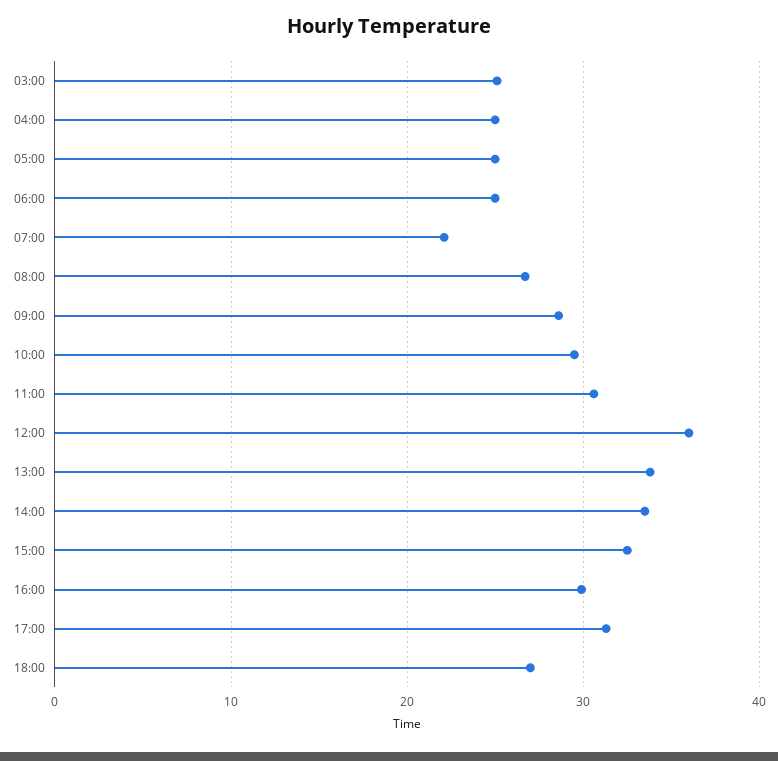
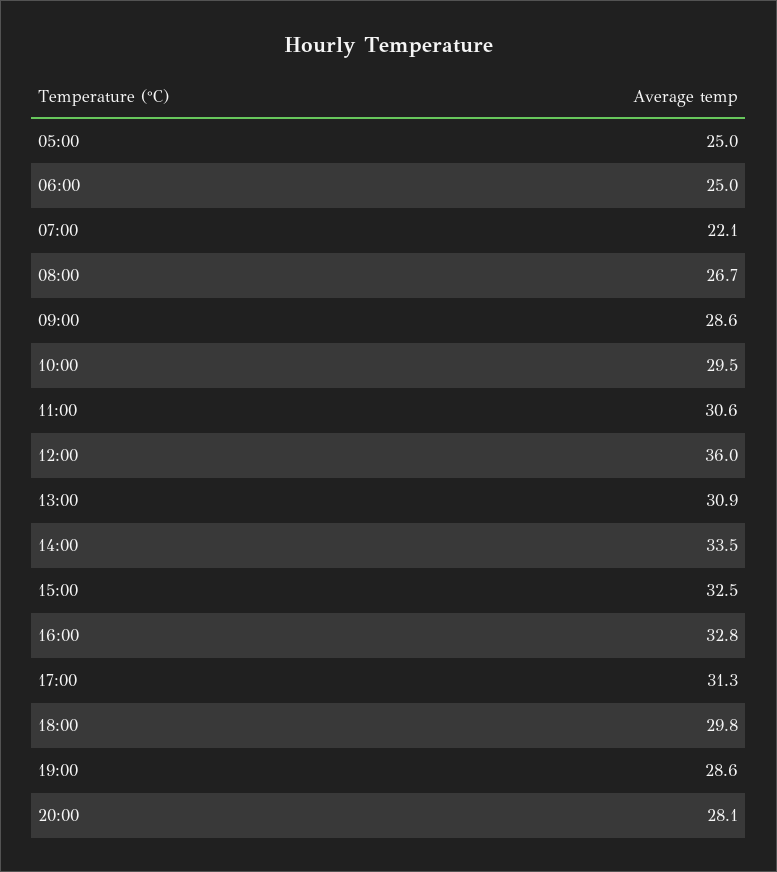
03:00: 25 -> none
04:00: 25 -> none
13:00: 34 -> 30.9
16:00: 30 -> 32.8
18:00: 27 -> 29.8
19:00: none -> 28.6
20:00: none -> 28.1

